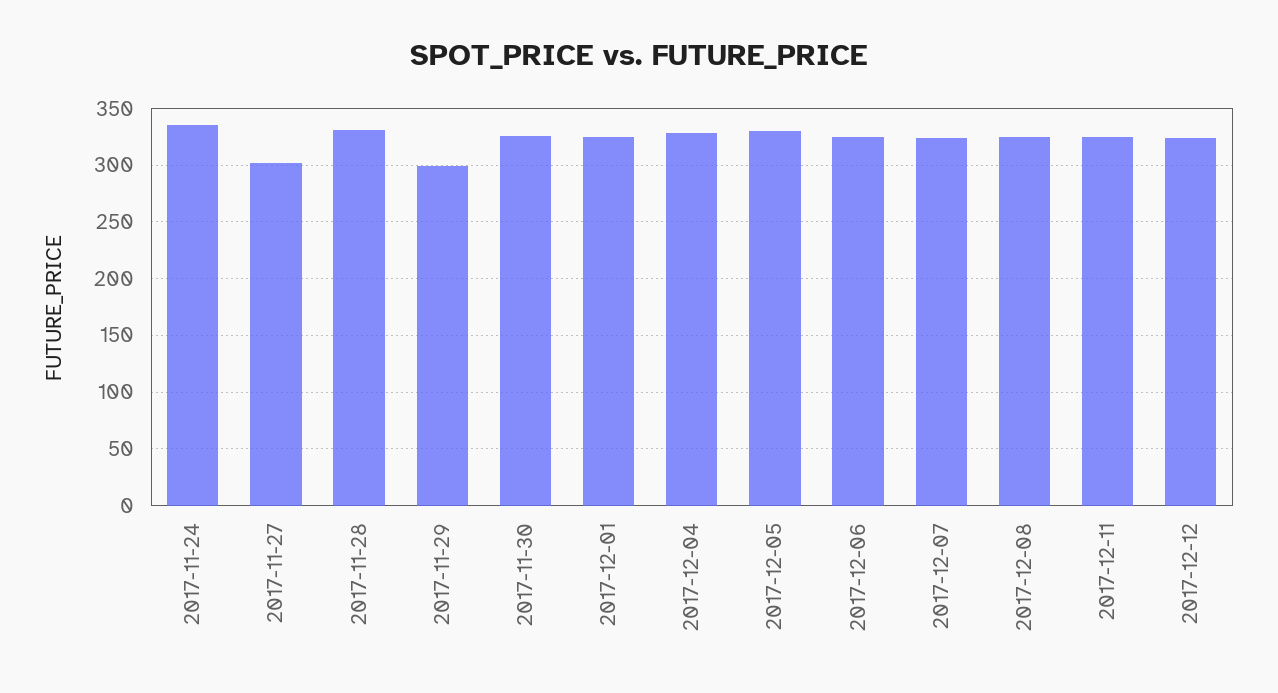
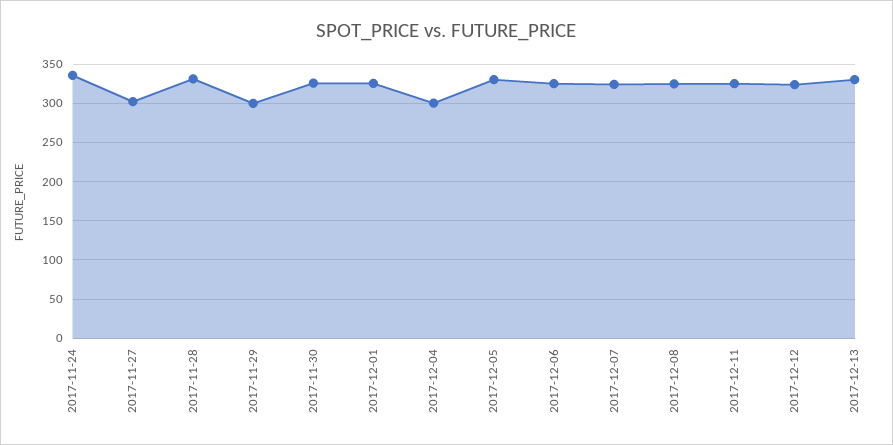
2017-12-04: 330 -> 300
2017-12-13: none -> 330

